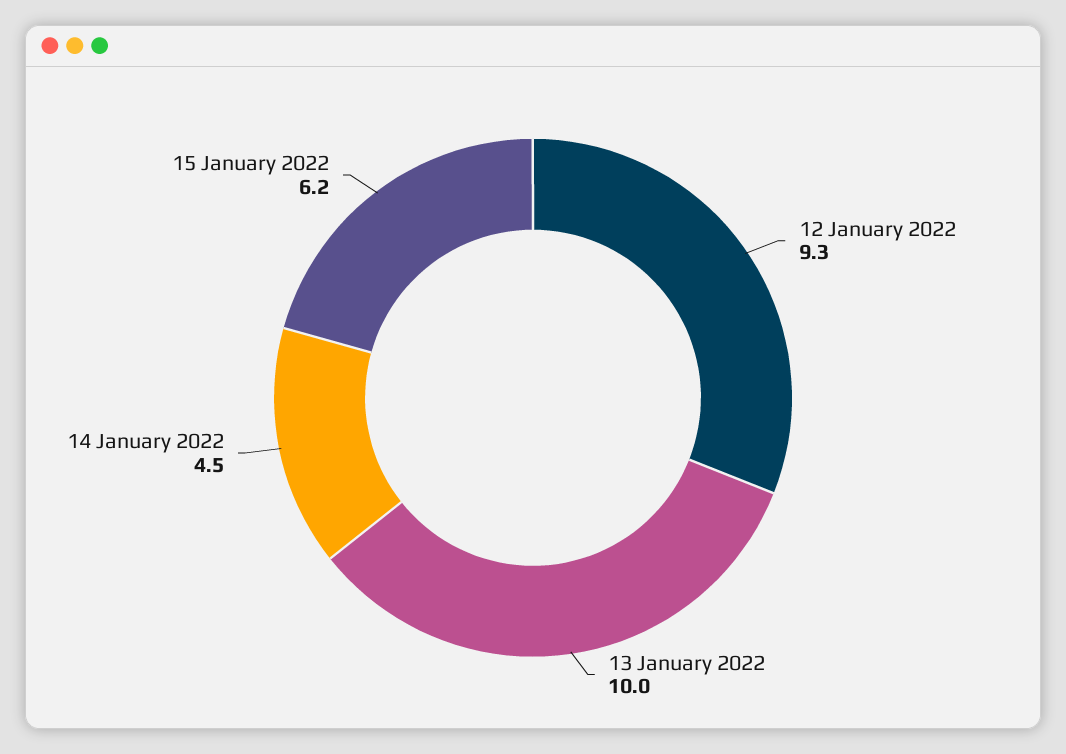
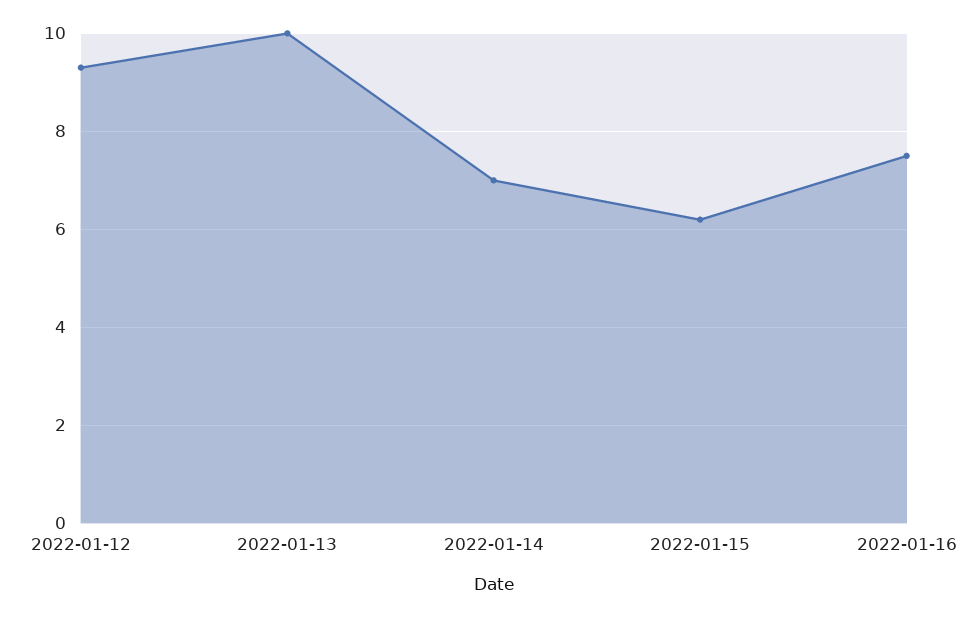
14 January 2022: 4.5 -> 7
2022-01-16: none -> 7.5

